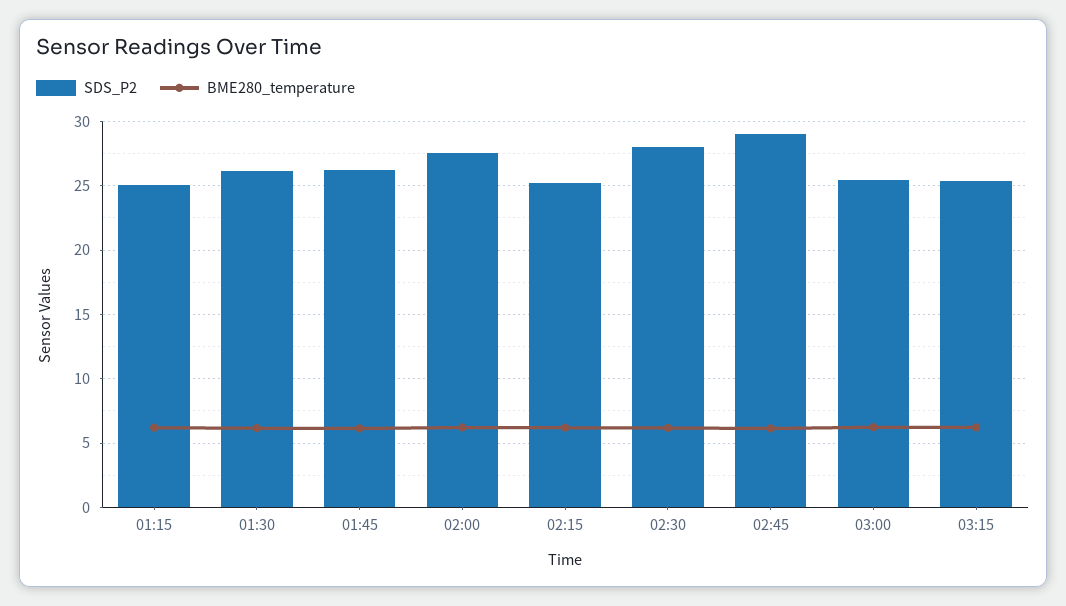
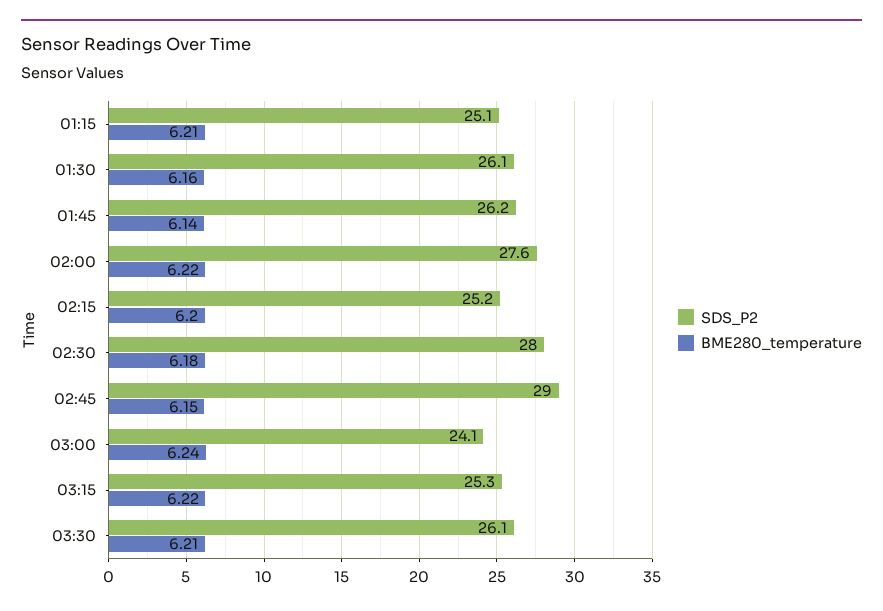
SDS_P2, 03:00: 25.5 -> 24.1
SDS_P2, 03:30: none -> 26.1
BME280_temperature, 03:30: none -> 6.21

